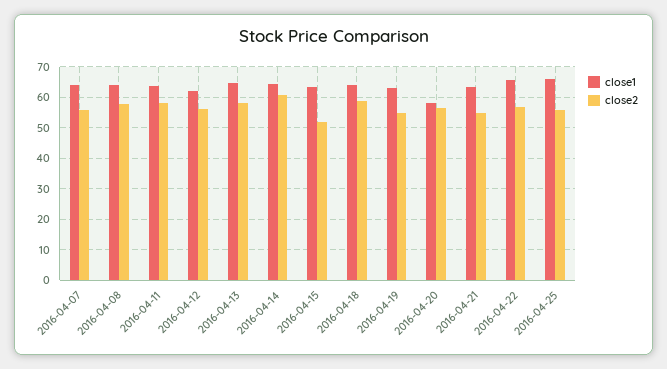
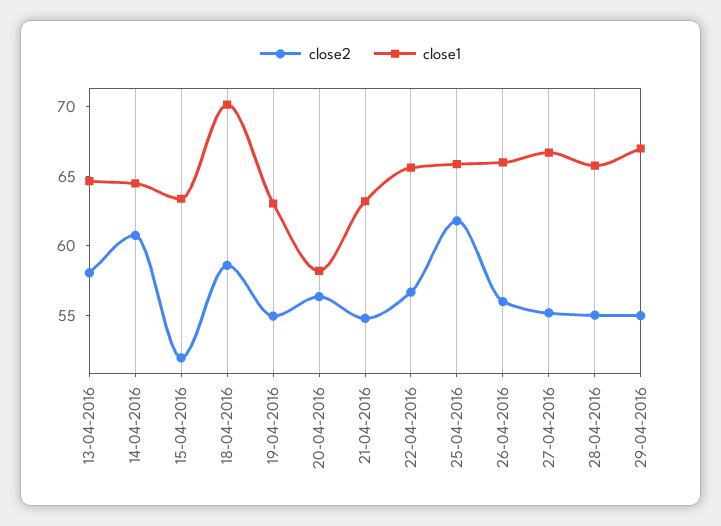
close1, 2016-04-07: 64 -> none
close2, 2016-04-07: 56 -> none
close1, 2016-04-08: 64 -> none
close2, 2016-04-08: 58 -> none
close1, 2016-04-11: 64 -> none
close2, 2016-04-11: 58 -> none
close1, 2016-04-12: 62 -> none
close2, 2016-04-12: 56 -> none
close1, 2016-04-18: 64 -> 70
close2, 2016-04-25: 56 -> 62
close2, 26-04-2016: none -> 56
close1, 26-04-2016: none -> 66
close2, 27-04-2016: none -> 55
close1, 27-04-2016: none -> 67
close2, 28-04-2016: none -> 55
close1, 28-04-2016: none -> 66
close2, 29-04-2016: none -> 55
close1, 29-04-2016: none -> 67

